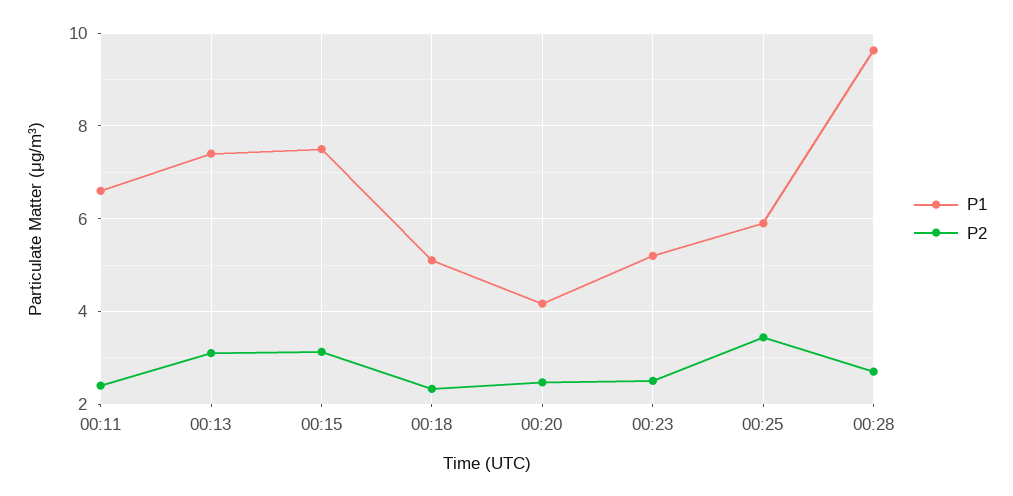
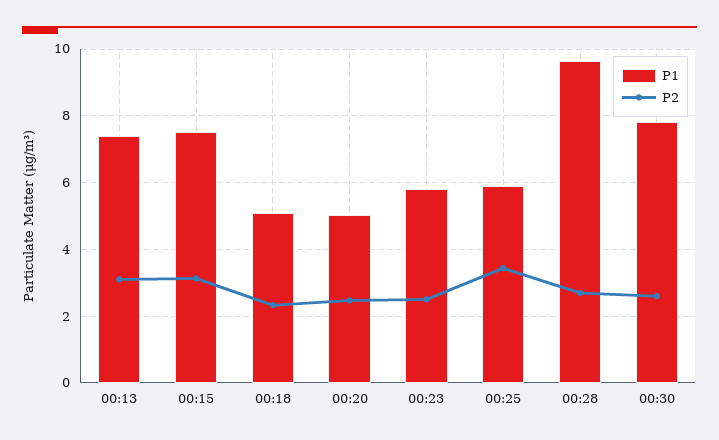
P1, 00:11: 6.6 -> none
P2, 00:11: 2.4 -> none
P1, 00:20: 4.2 -> 5
P1, 00:23: 5.2 -> 5.8
P1, 00:30: none -> 7.8
P2, 00:30: none -> 2.6

